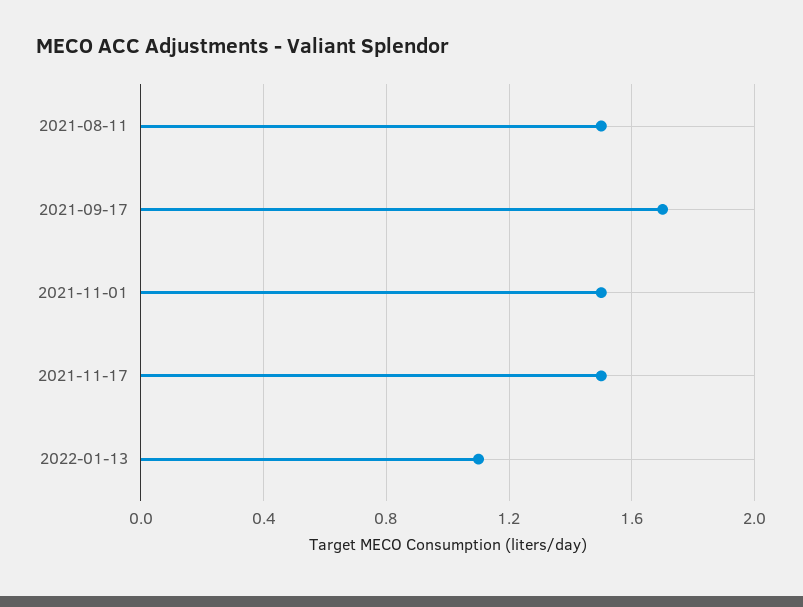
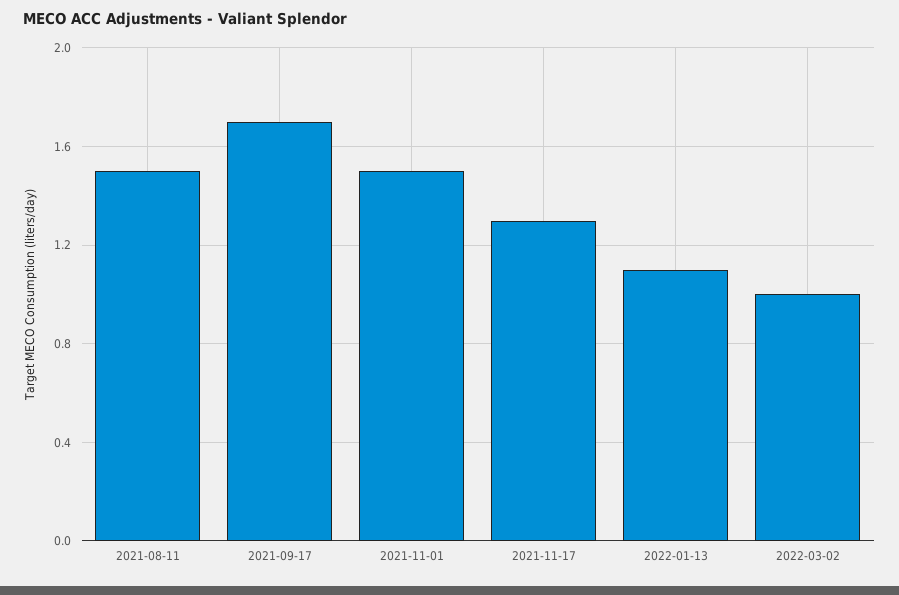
2021-11-17: 1.5 -> 1.3
2022-03-02: none -> 1

